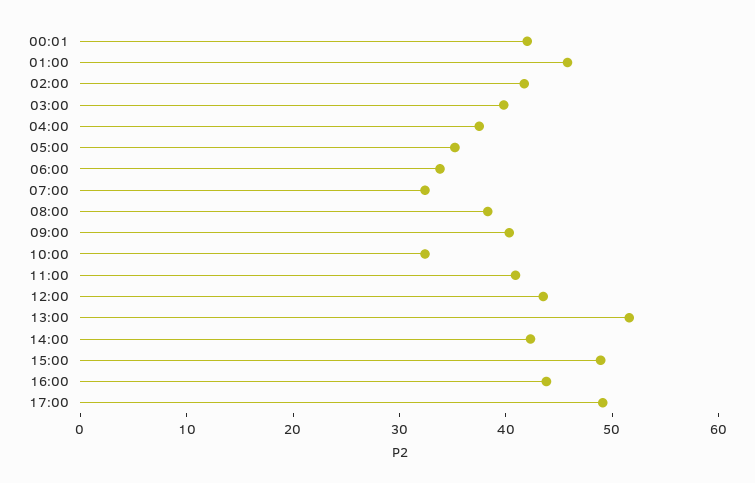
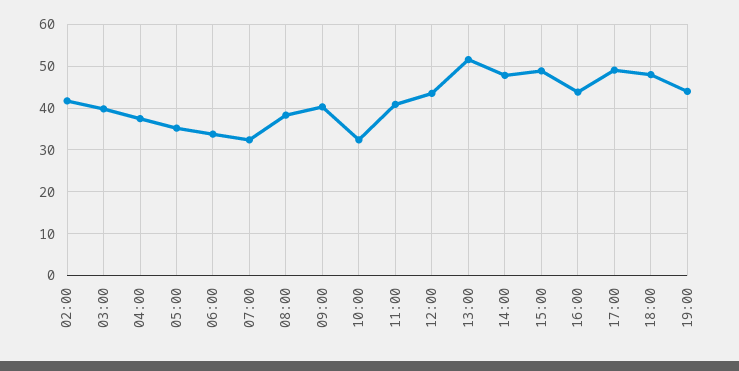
00:01: 42 -> none
01:00: 46 -> none
14:00: 42 -> 48
18:00: none -> 48
19:00: none -> 44

